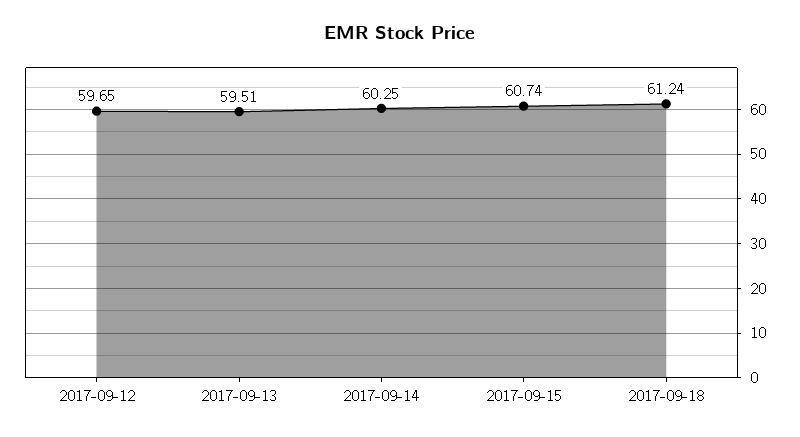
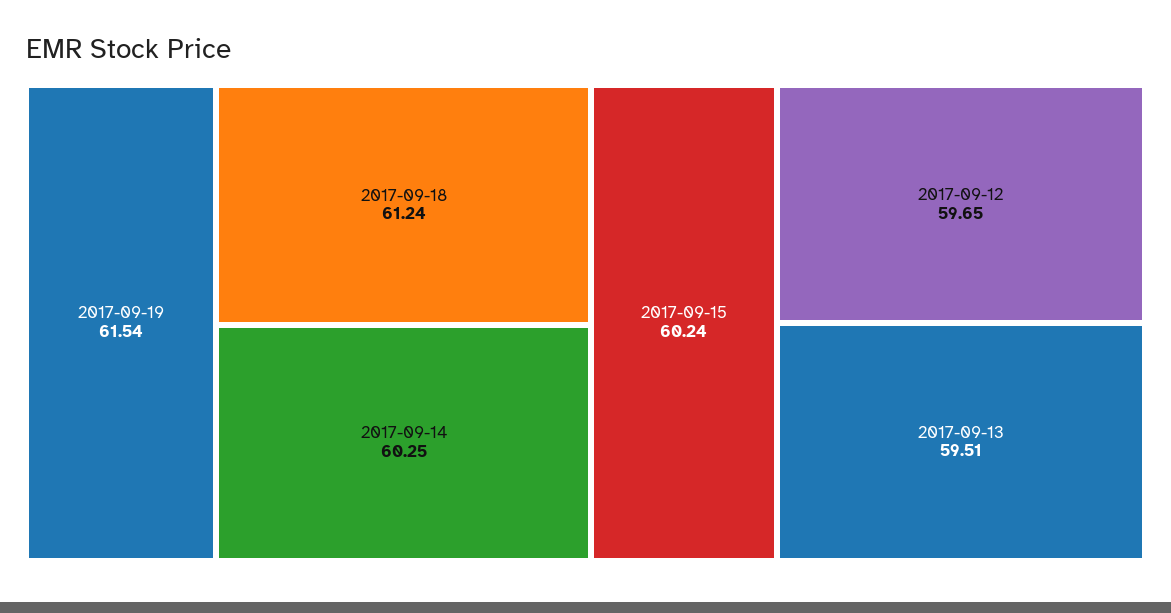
2017-09-15: 60.74 -> 60.24
2017-09-19: none -> 61.54

